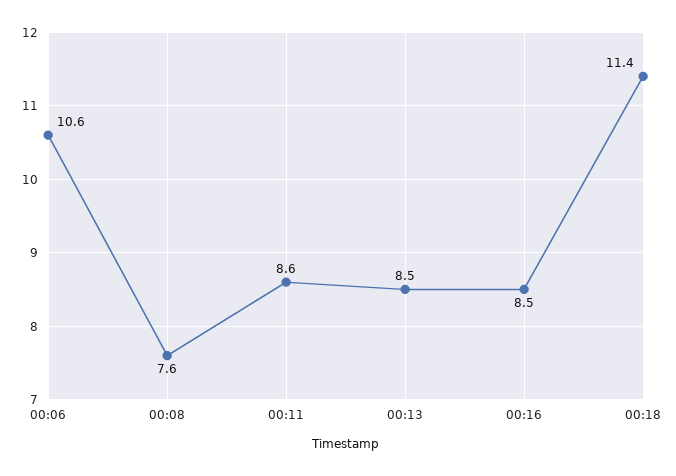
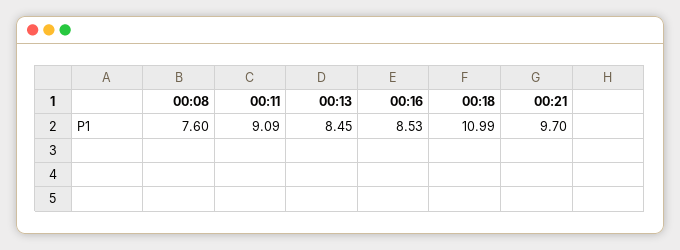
00:06: 10.6 -> none
00:11: 8.6 -> 9.09
00:18: 11.4 -> 10.99
00:21: none -> 9.7

